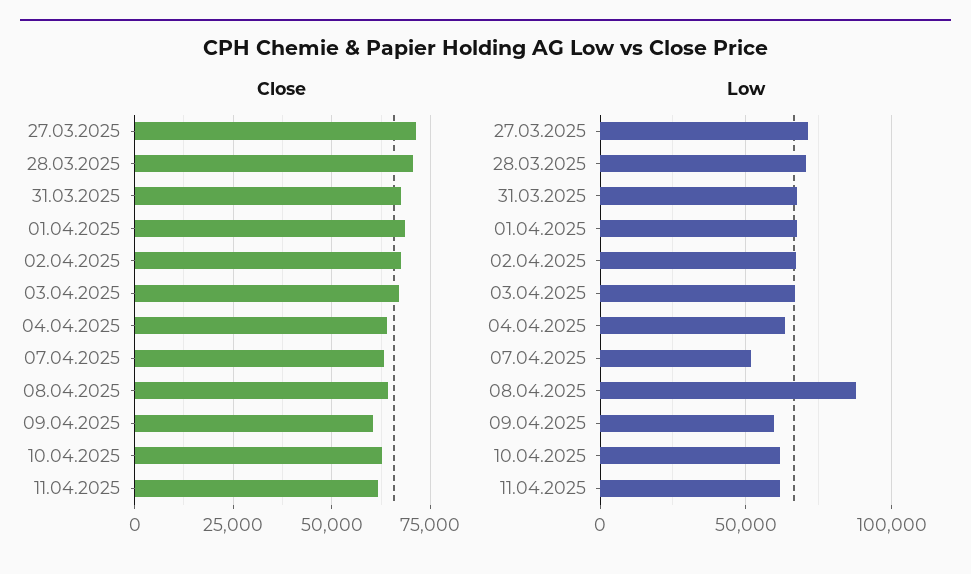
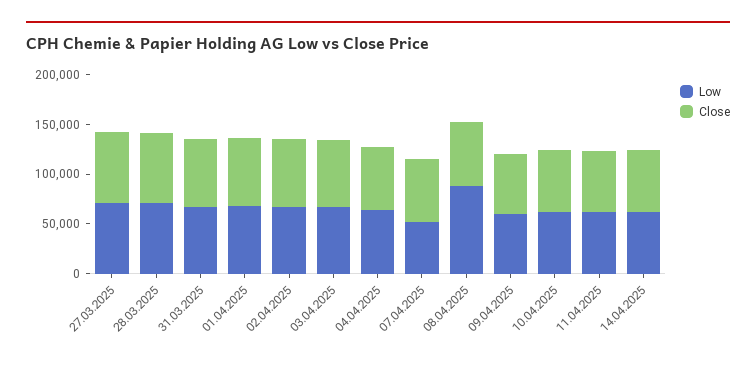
Low, 14.04.2025: none -> 60000
Close, 14.04.2025: none -> 60000

